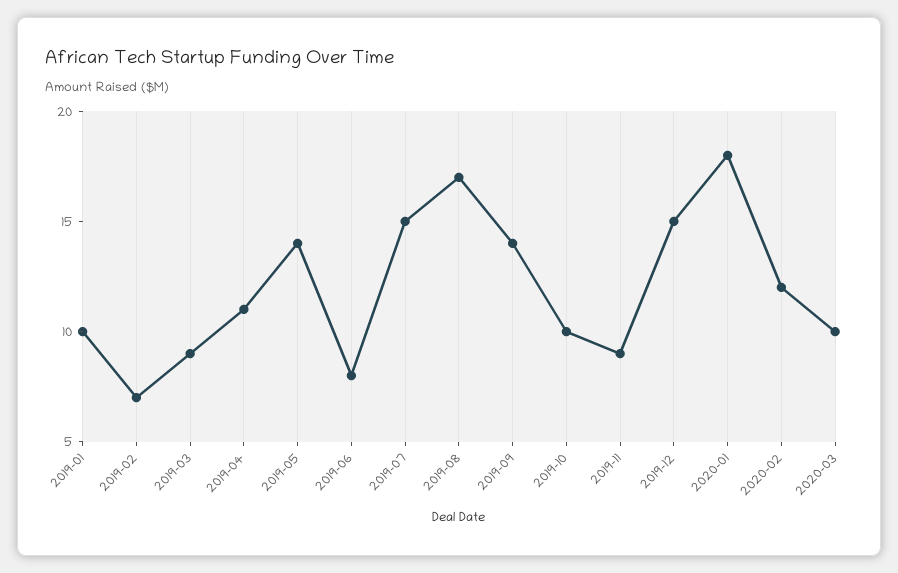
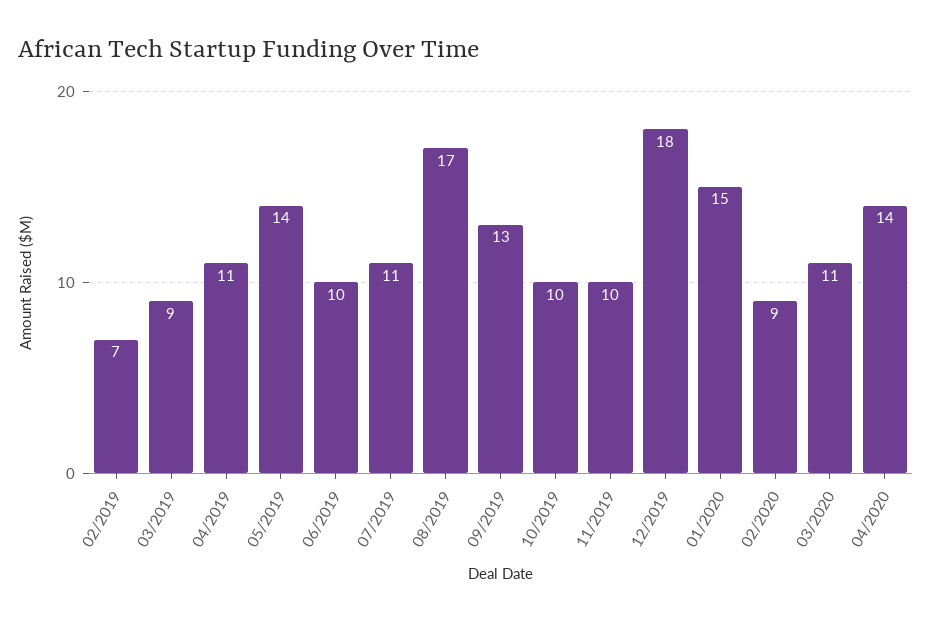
2019-01: 10 -> none
2019-06: 8 -> 10
2019-07: 15 -> 11
2019-09: 14 -> 13
2019-11: 9 -> 10
2019-12: 15 -> 18
2020-01: 18 -> 15
2020-02: 12 -> 9
2020-03: 10 -> 11
04/2020: none -> 14

